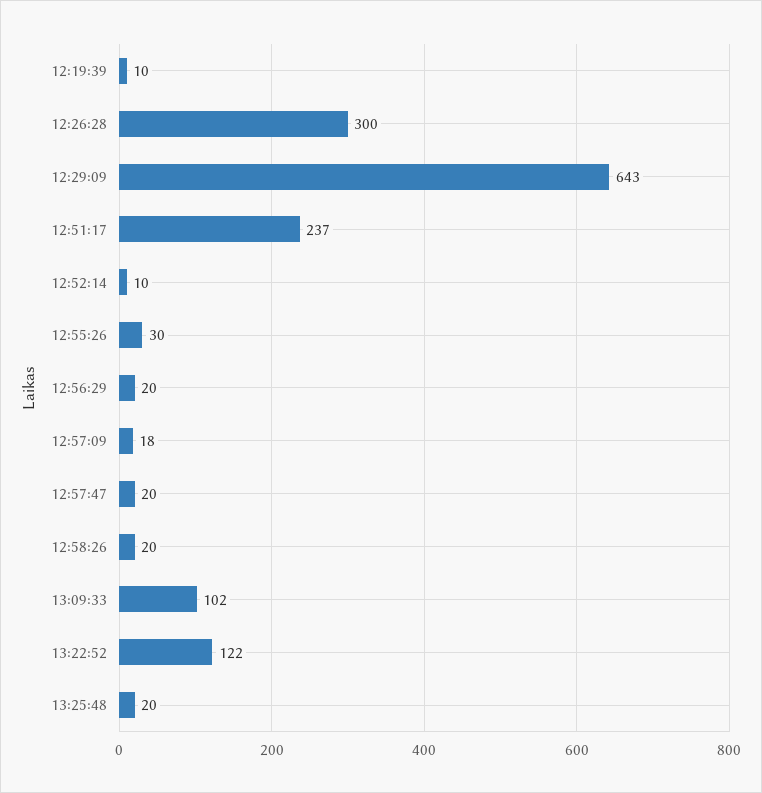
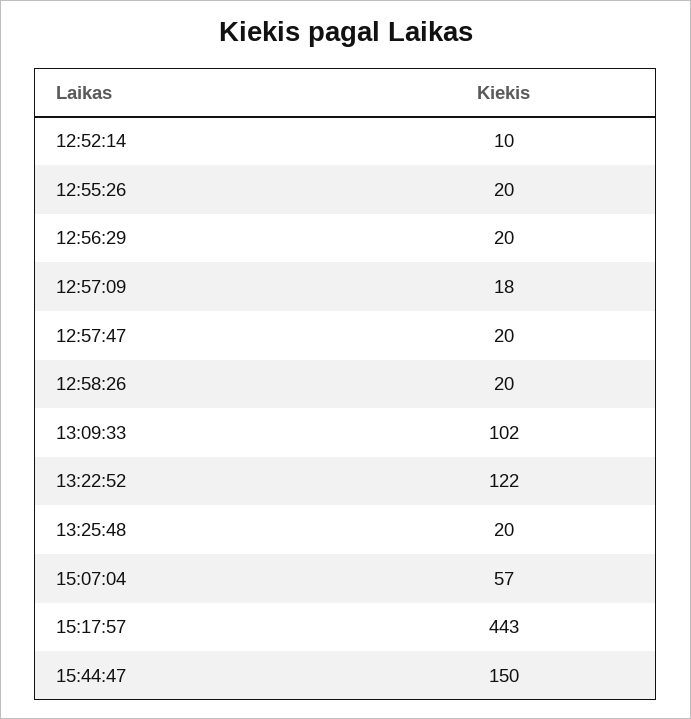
12:19:39: 10 -> none
12:26:28: 300 -> none
12:29:09: 643 -> none
12:51:17: 237 -> none
12:55:26: 30 -> 20
15:07:04: none -> 57
15:17:57: none -> 443
15:44:47: none -> 150

